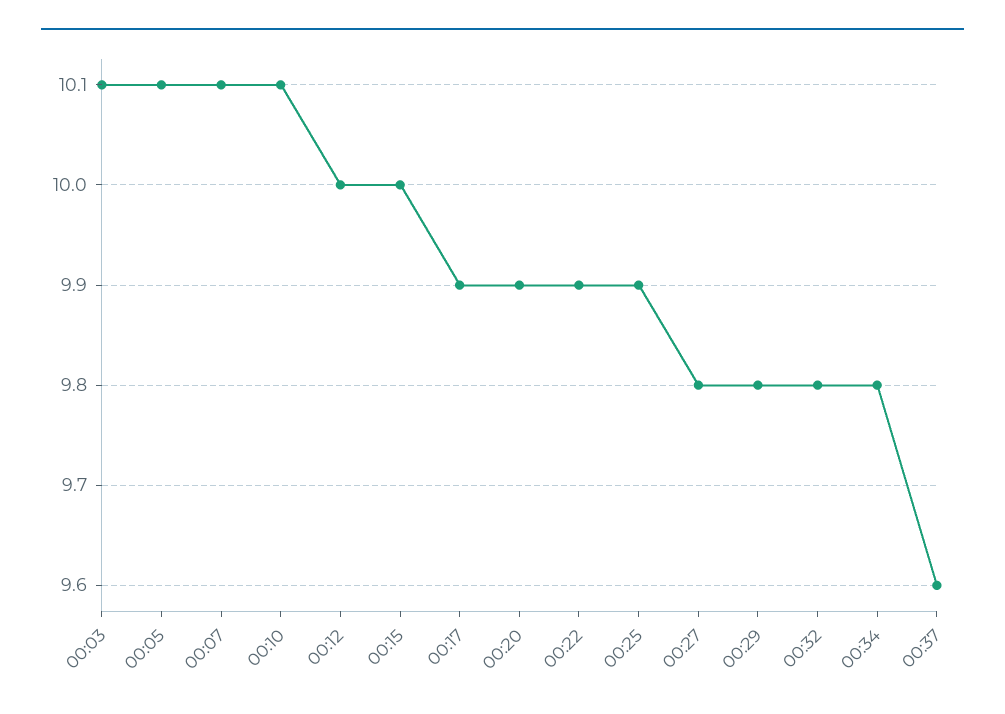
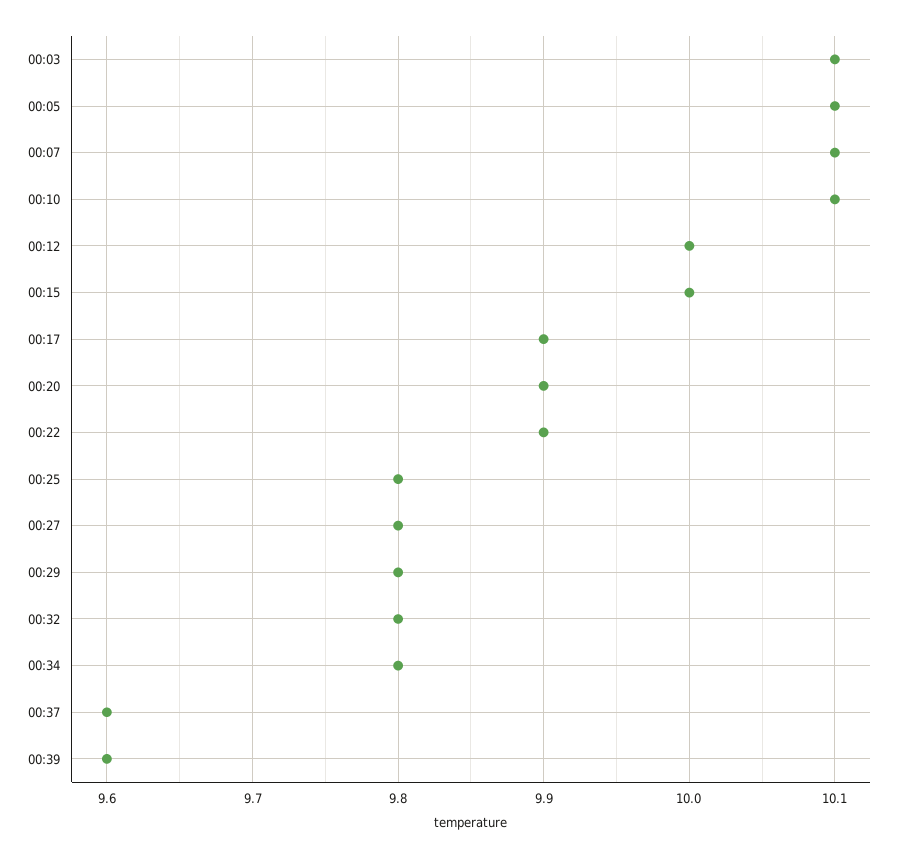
00:25: 9.9 -> 9.8
00:39: none -> 9.6

